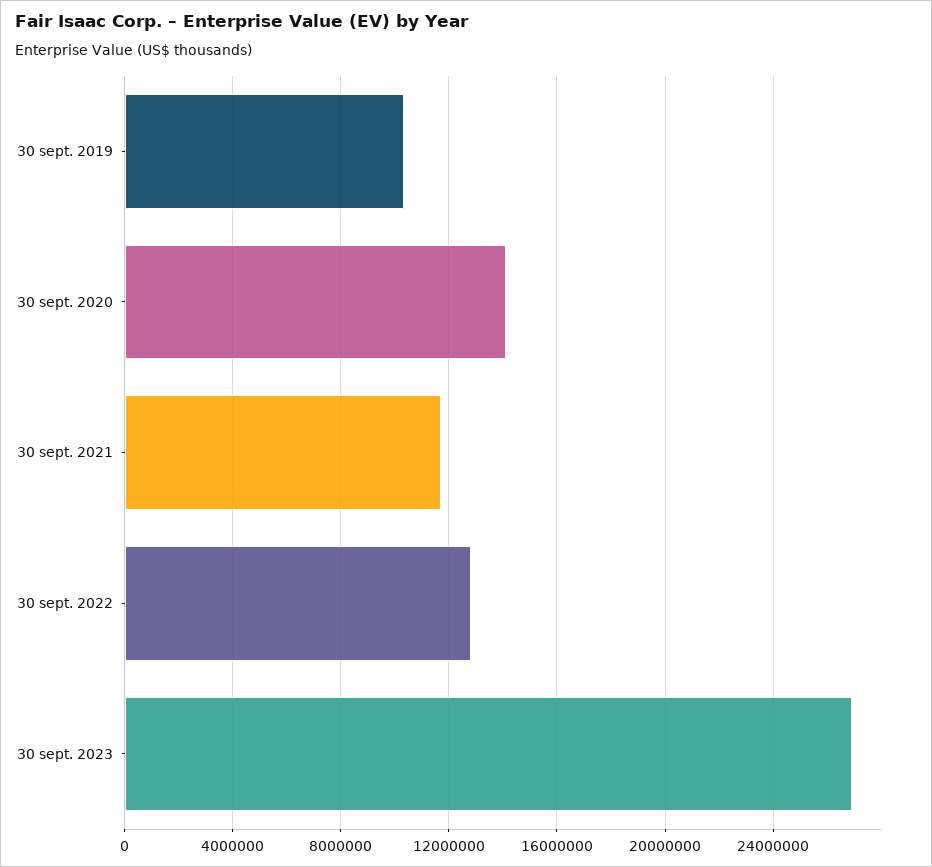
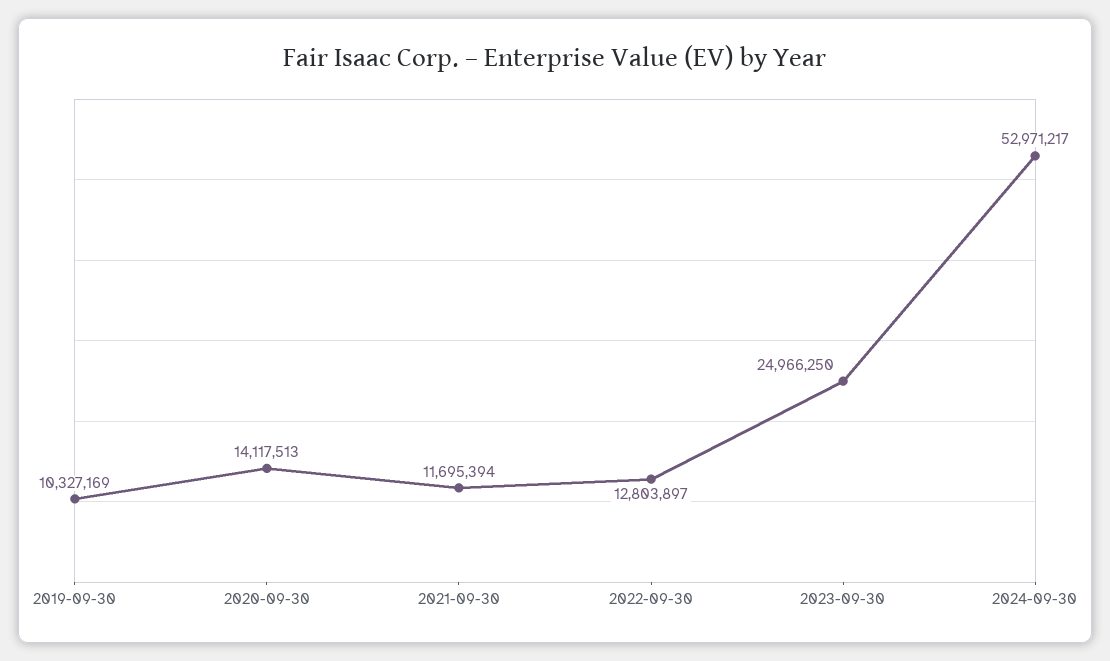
30 sept. 2023: 27000000 -> 24966250
2024-09-30: none -> 52971217

